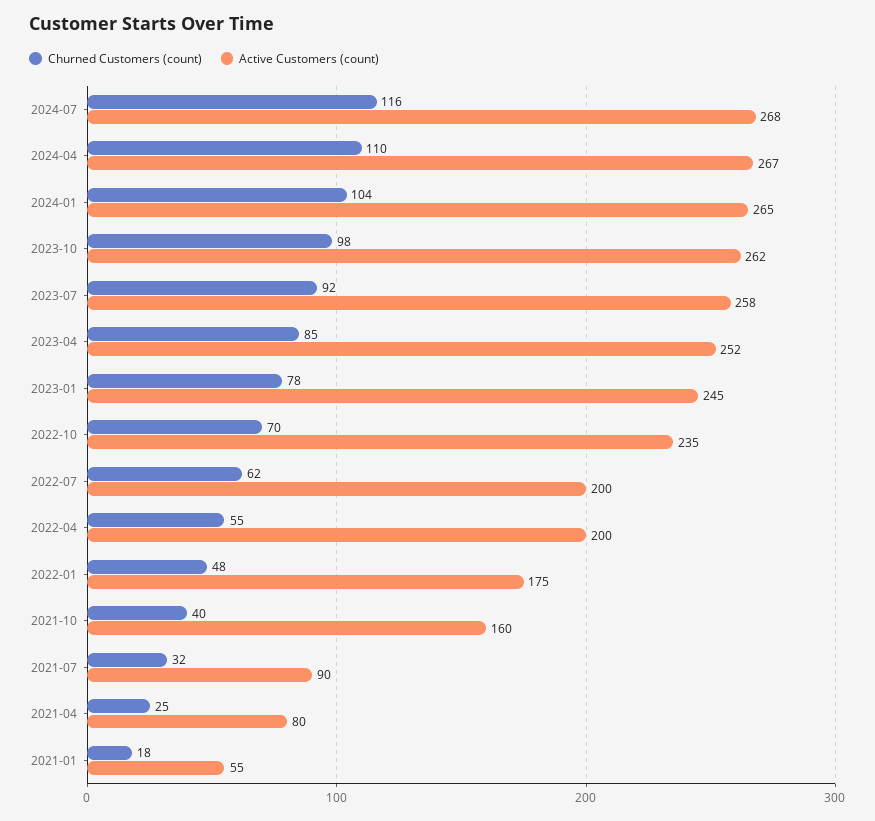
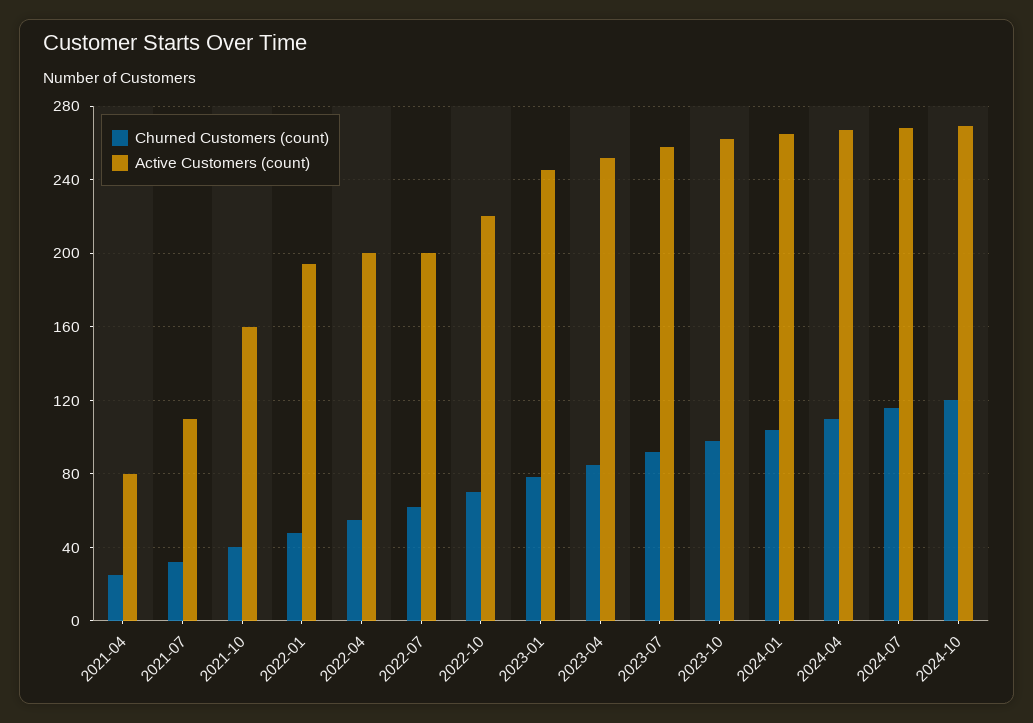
Active Customers (count), 2022-10: 235 -> 220
Active Customers (count), 2022-01: 175 -> 195
Active Customers (count), 2021-07: 90 -> 110
Churned Customers (count), 2021-01: 18 -> none
Active Customers (count), 2021-01: 55 -> none
Churned Customers (count), 2024-10: none -> 120
Active Customers (count), 2024-10: none -> 270

